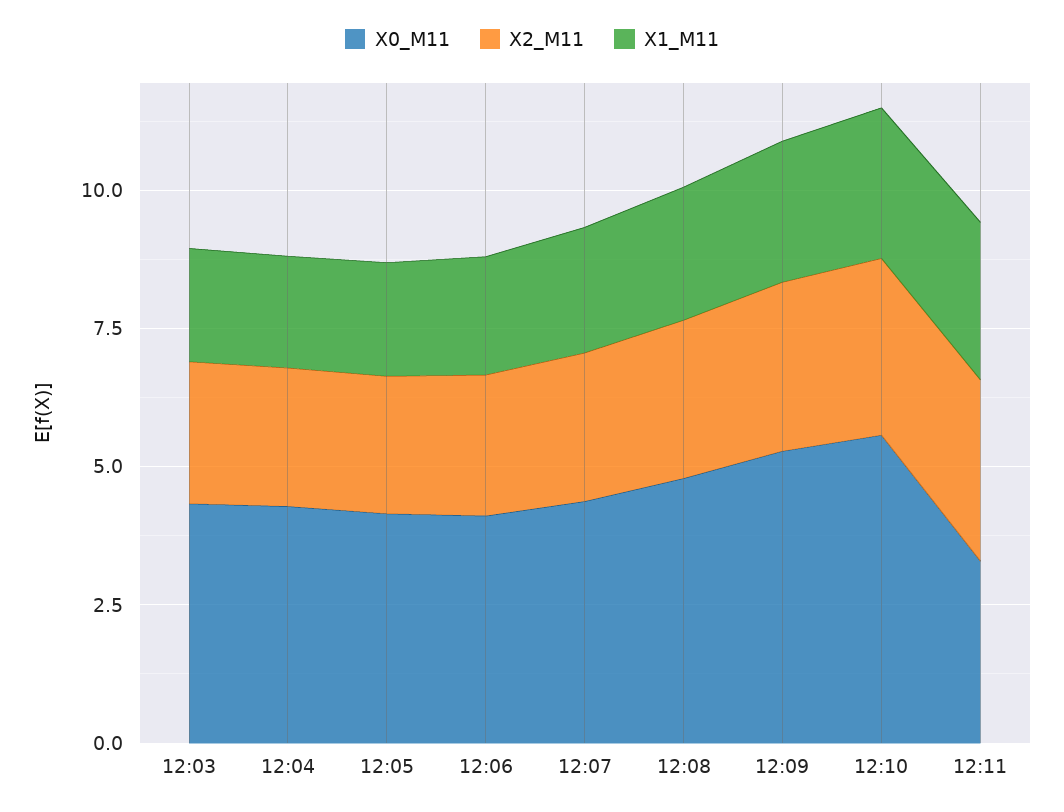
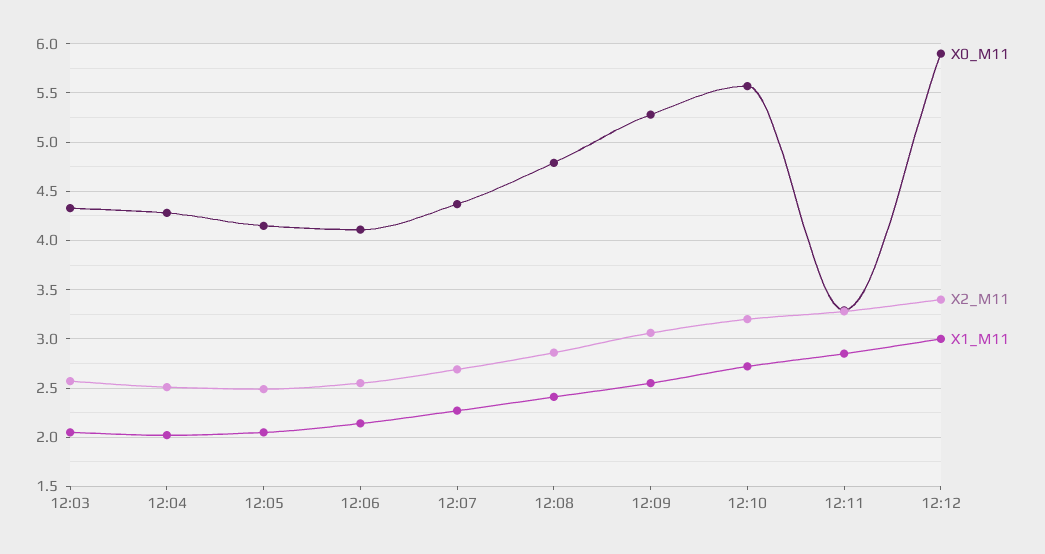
X0_M11, 12:12: none -> 5.9
X2_M11, 12:12: none -> 3.4
X1_M11, 12:12: none -> 3

